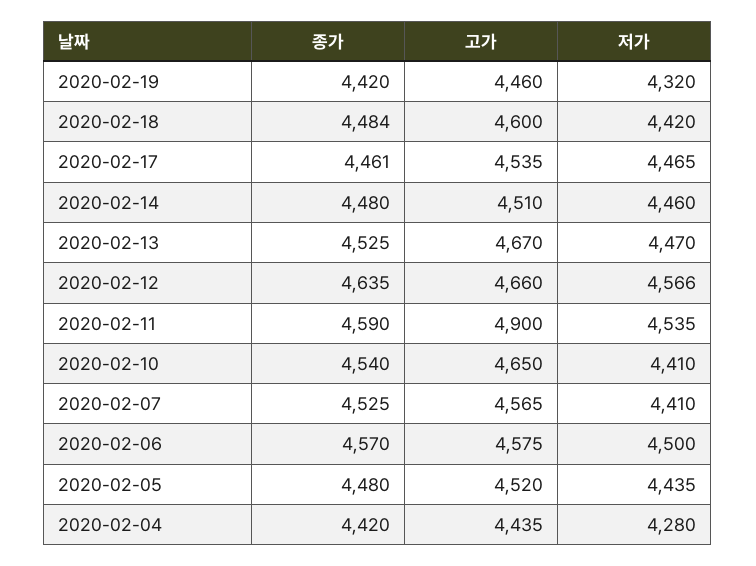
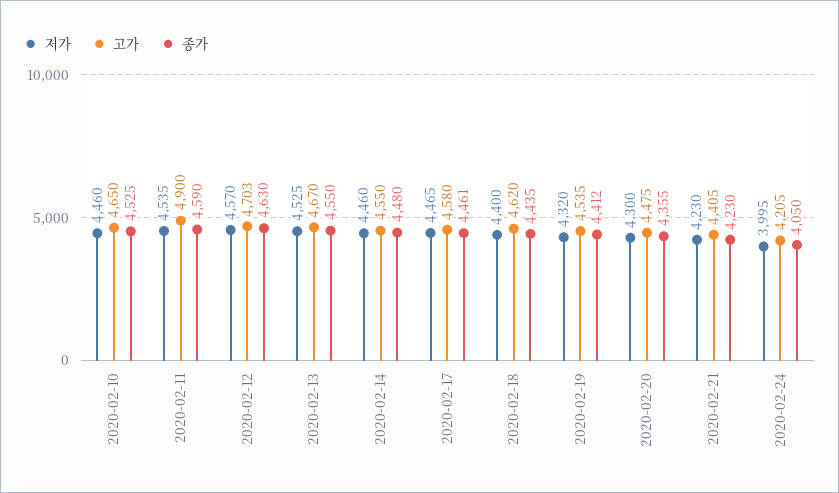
종가, 2020-02-19: 4420 -> 4412
고가, 2020-02-19: 4460 -> 4535
종가, 2020-02-18: 4484 -> 4435
고가, 2020-02-18: 4600 -> 4620
저가, 2020-02-18: 4420 -> 4400
고가, 2020-02-17: 4535 -> 4580
고가, 2020-02-14: 4510 -> 4550
종가, 2020-02-13: 4525 -> 4550
저가, 2020-02-13: 4470 -> 4525
종가, 2020-02-12: 4635 -> 4630
고가, 2020-02-12: 4660 -> 4703
저가, 2020-02-12: 4566 -> 4570
종가, 2020-02-10: 4540 -> 4525
저가, 2020-02-10: 4410 -> 4460
종가, 2020-02-07: 4525 -> none
고가, 2020-02-07: 4565 -> none
저가, 2020-02-07: 4410 -> none
종가, 2020-02-06: 4570 -> none
고가, 2020-02-06: 4575 -> none
저가, 2020-02-06: 4500 -> none
종가, 2020-02-05: 4480 -> none
고가, 2020-02-05: 4520 -> none
저가, 2020-02-05: 4435 -> none
종가, 2020-02-04: 4420 -> none
고가, 2020-02-04: 4435 -> none
저가, 2020-02-04: 4280 -> none
저가, 2020-02-20: none -> 4300
고가, 2020-02-20: none -> 4475
종가, 2020-02-20: none -> 4355
저가, 2020-02-21: none -> 4230
고가, 2020-02-21: none -> 4405
종가, 2020-02-21: none -> 4230
저가, 2020-02-24: none -> 3995
고가, 2020-02-24: none -> 4205
종가, 2020-02-24: none -> 4050

